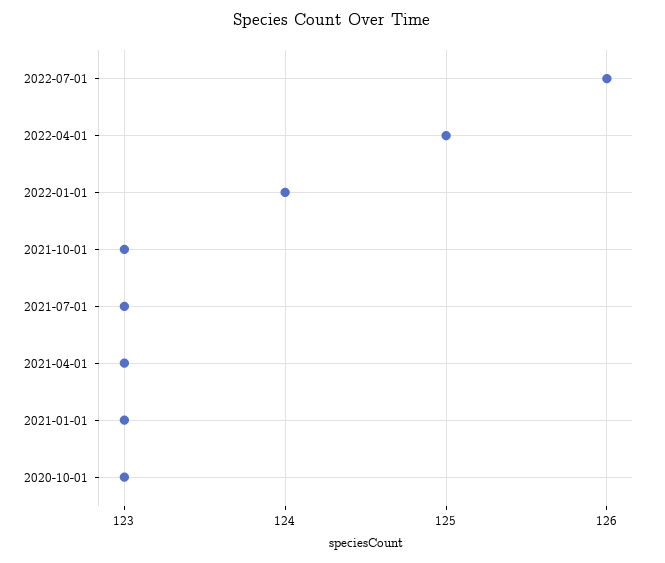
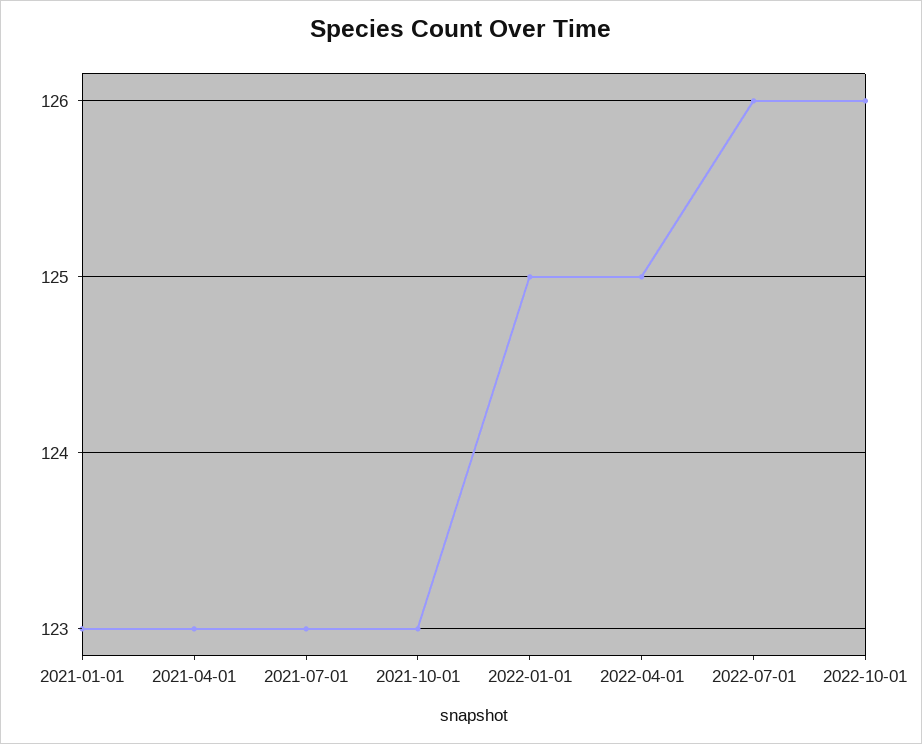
2022-01-01: 124 -> 125
2020-10-01: 123 -> none
2022-10-01: none -> 126

